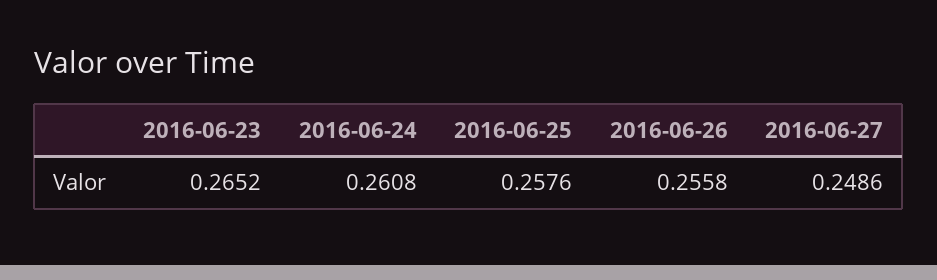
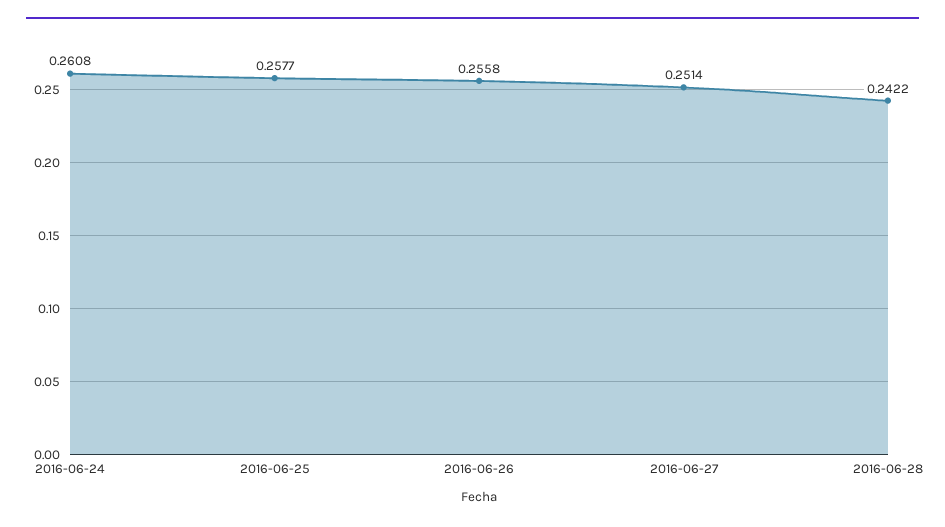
2016-06-23: 0.2652 -> none
2016-06-25: 0.2576 -> 0.2577
2016-06-27: 0.2486 -> 0.2514
2016-06-28: none -> 0.2422

